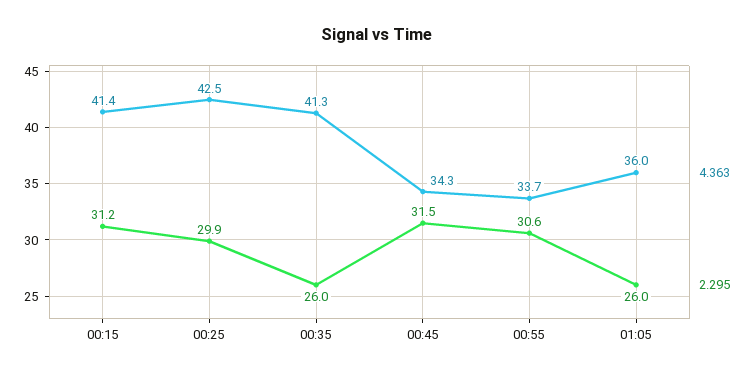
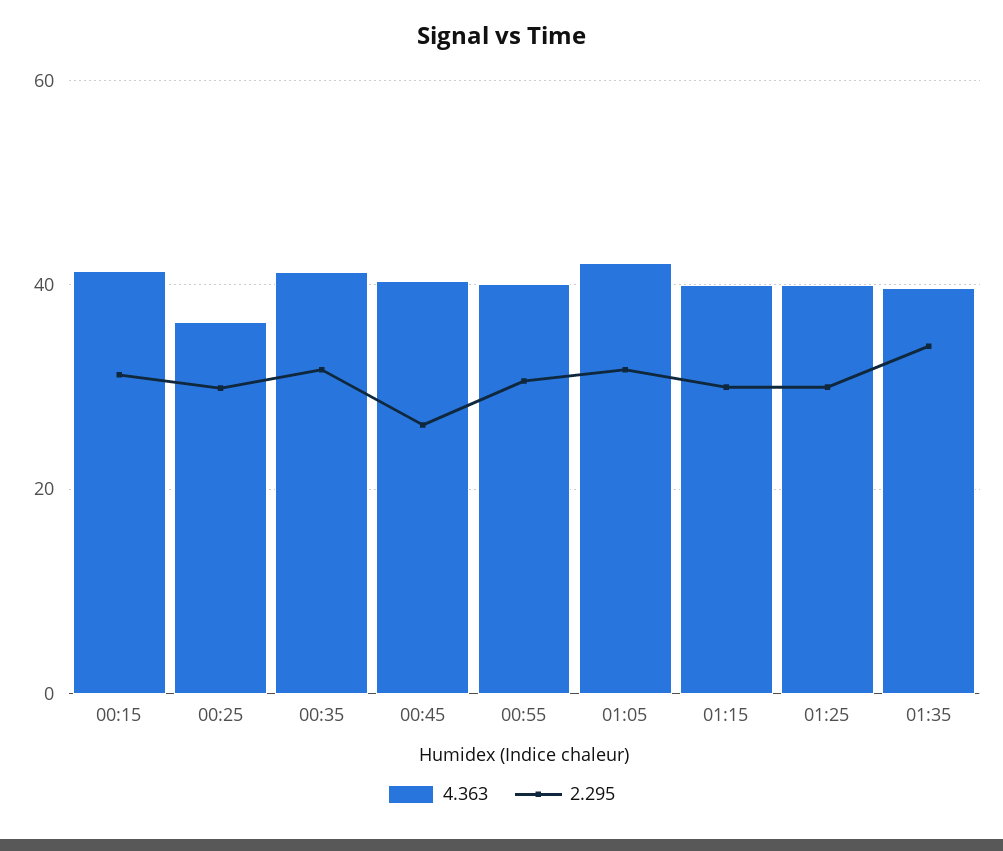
4.363, 00:25: 42.5 -> 36
2.295, 00:35: 26 -> 32
4.363, 00:45: 34.3 -> 40
2.295, 00:45: 31.5 -> 26
4.363, 00:55: 33.7 -> 40
4.363, 01:05: 36 -> 42
2.295, 01:05: 26 -> 32
4.363, 01:15: none -> 40
2.295, 01:15: none -> 30
4.363, 01:25: none -> 40
2.295, 01:25: none -> 30
4.363, 01:35: none -> 40
2.295, 01:35: none -> 34

